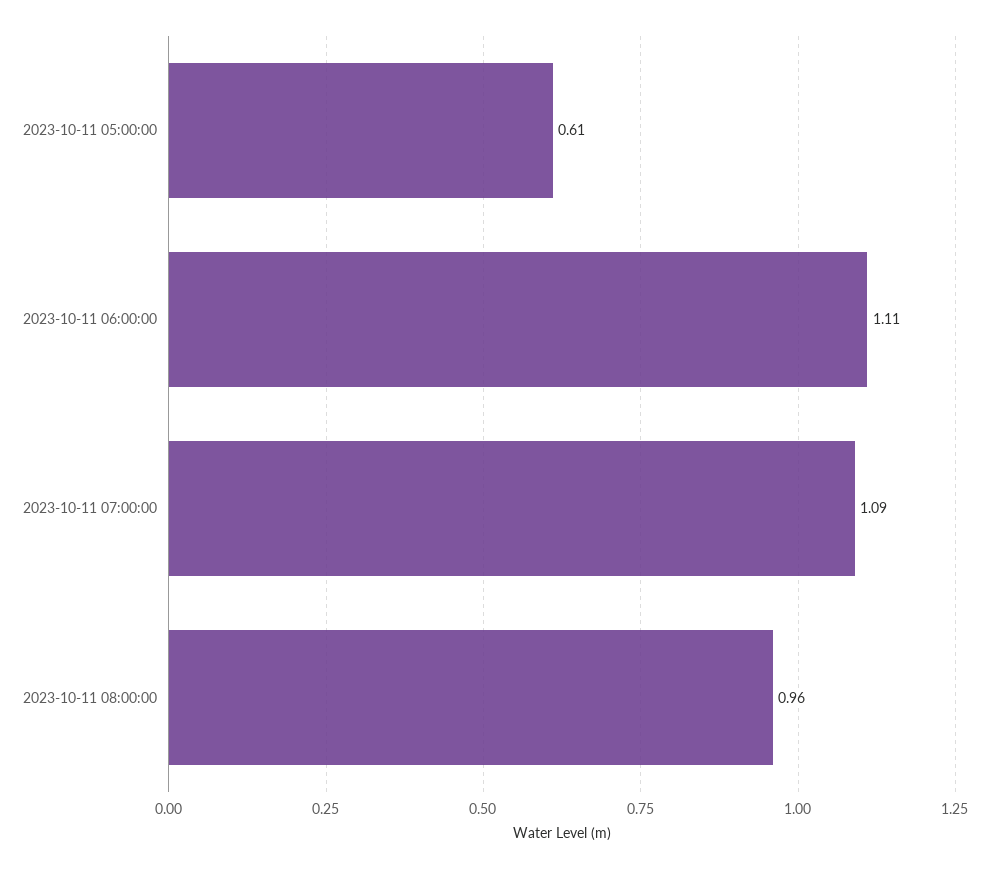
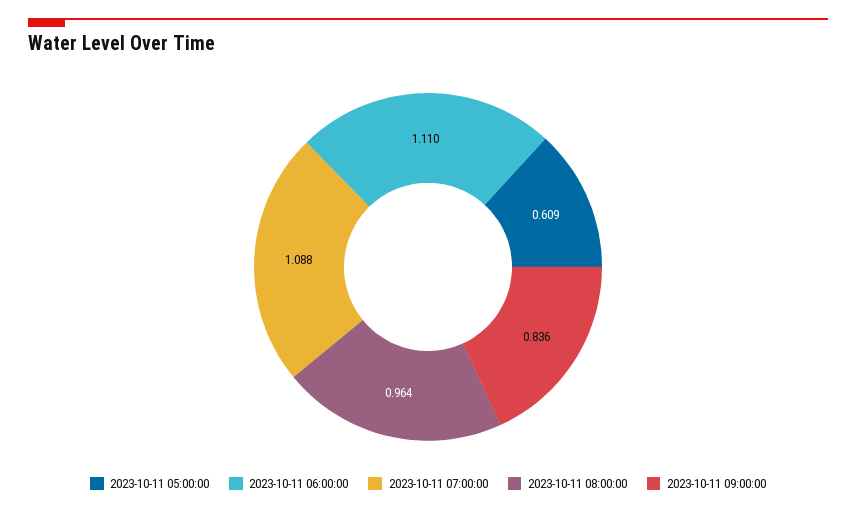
2023-10-11 09:00:00: none -> 0.836

